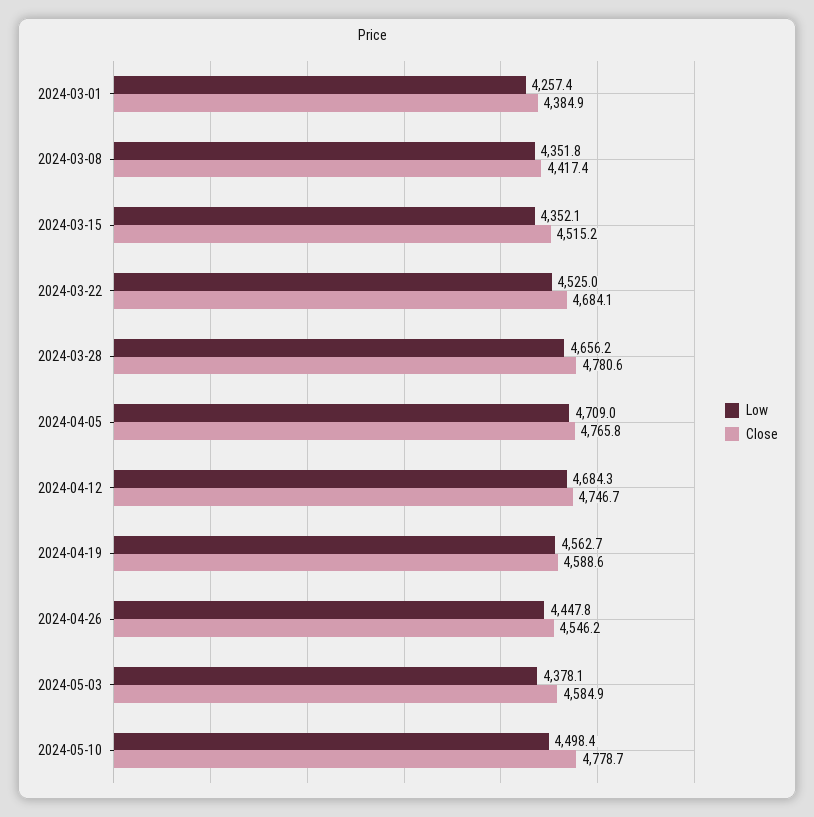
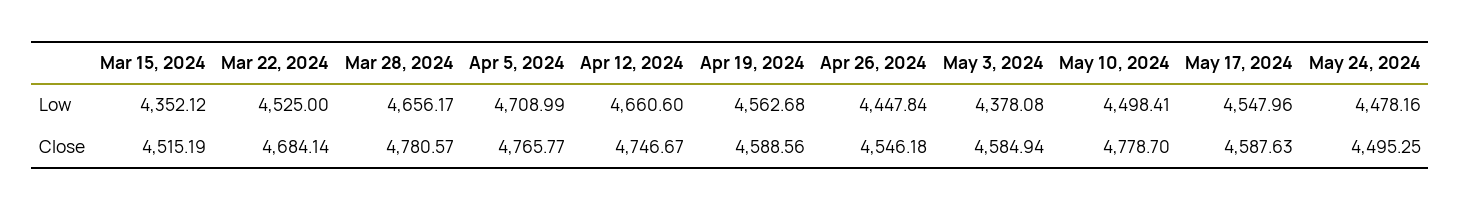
Low, 2024-03-01: 4257.4 -> none
Close, 2024-03-01: 4384.9 -> none
Low, 2024-03-08: 4351.8 -> none
Close, 2024-03-08: 4417.4 -> none
Low, 2024-04-12: 4684.3 -> 4660.6
Low, May 17, 2024: none -> 4547.96
Low, May 24, 2024: none -> 4478.16
Close, May 17, 2024: none -> 4587.63
Close, May 24, 2024: none -> 4495.25

